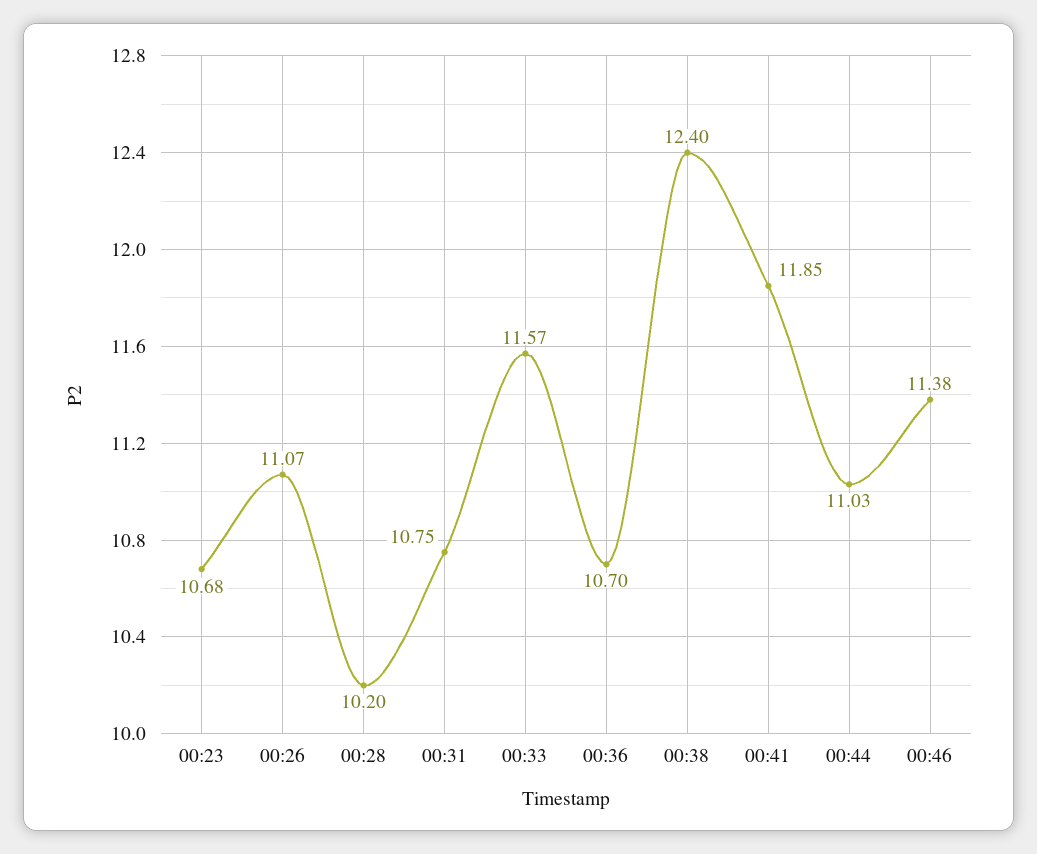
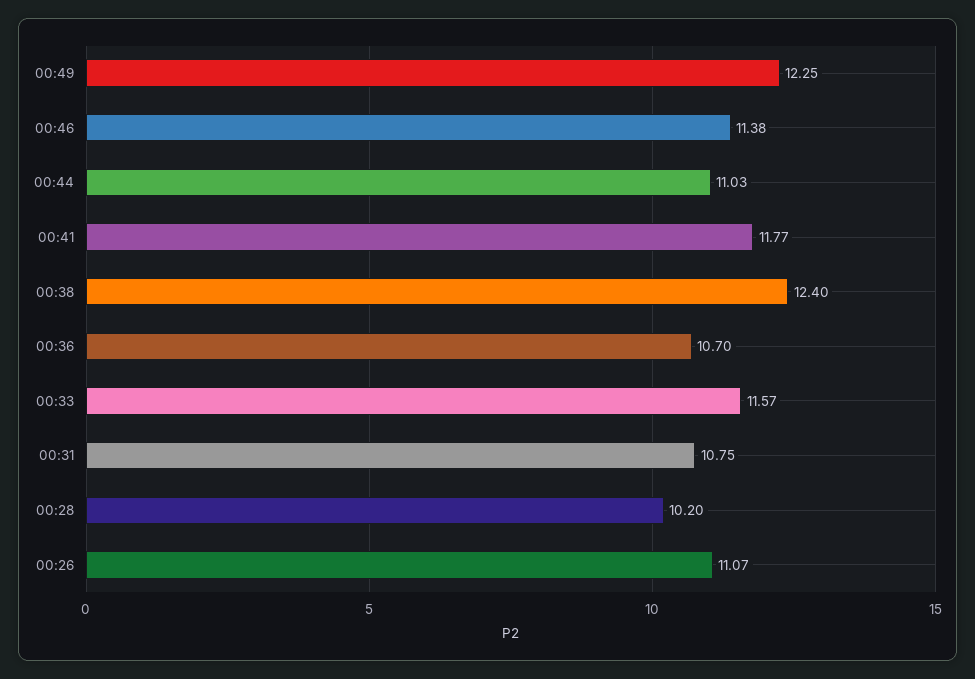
00:23: 10.68 -> none
00:41: 11.85 -> 11.77
00:49: none -> 12.25

